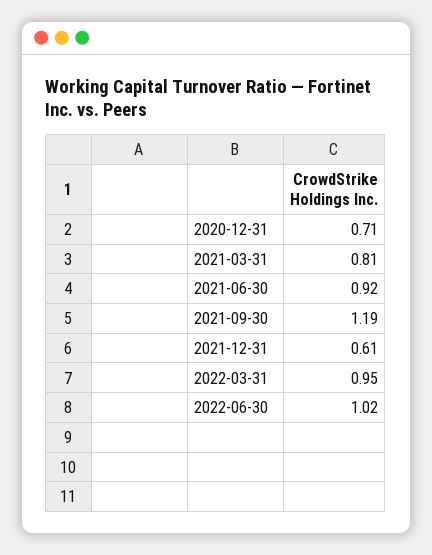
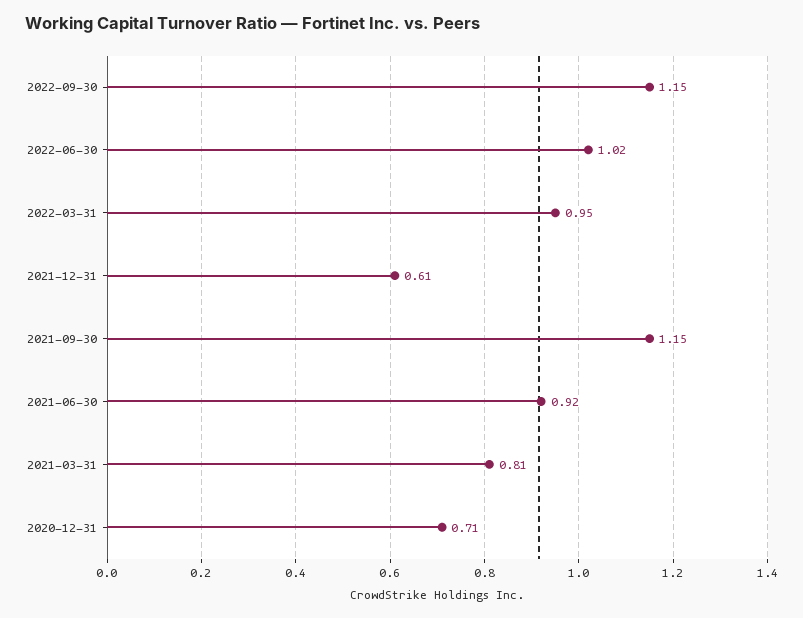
2021-09-30: 1.19 -> 1.15
2022-09-30: none -> 1.15

